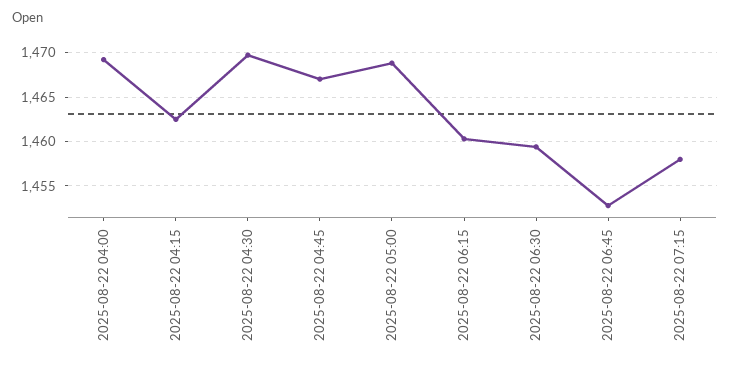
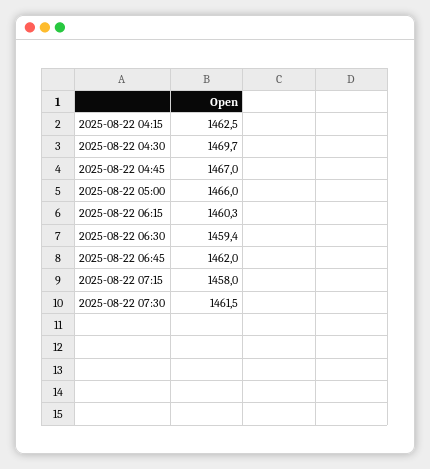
2025-08-22 04:00: 1469 -> none
2025-08-22 05:00: 1469 -> 1466
2025-08-22 06:45: 1453 -> 1462
2025-08-22 07:30: none -> 1461.5

